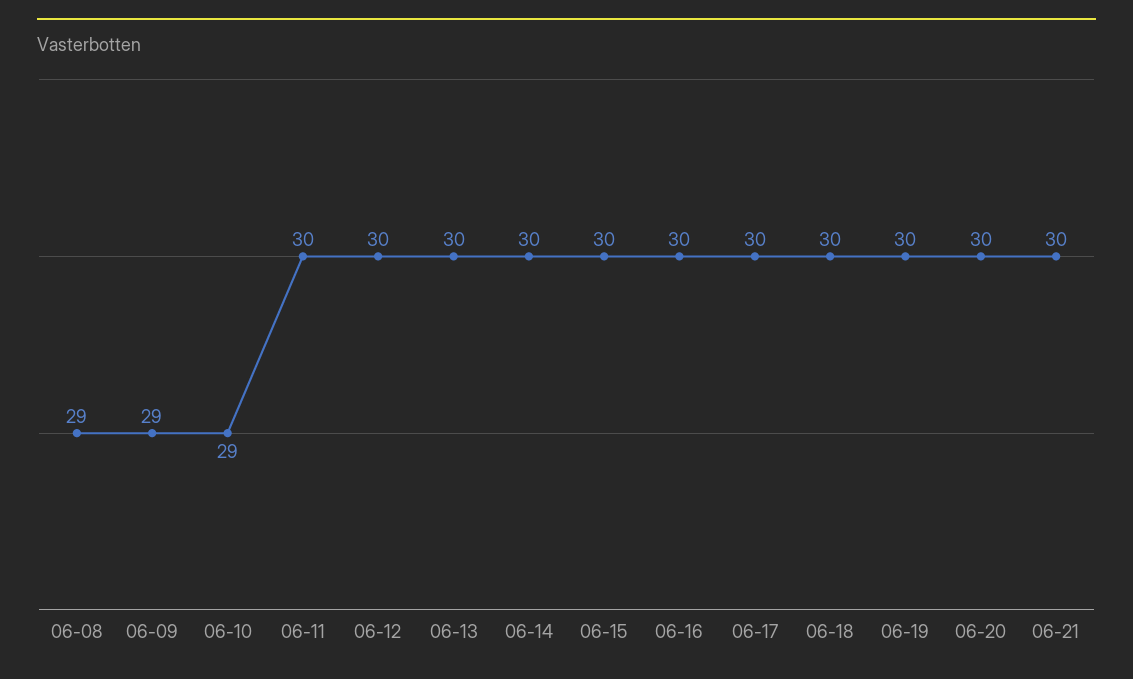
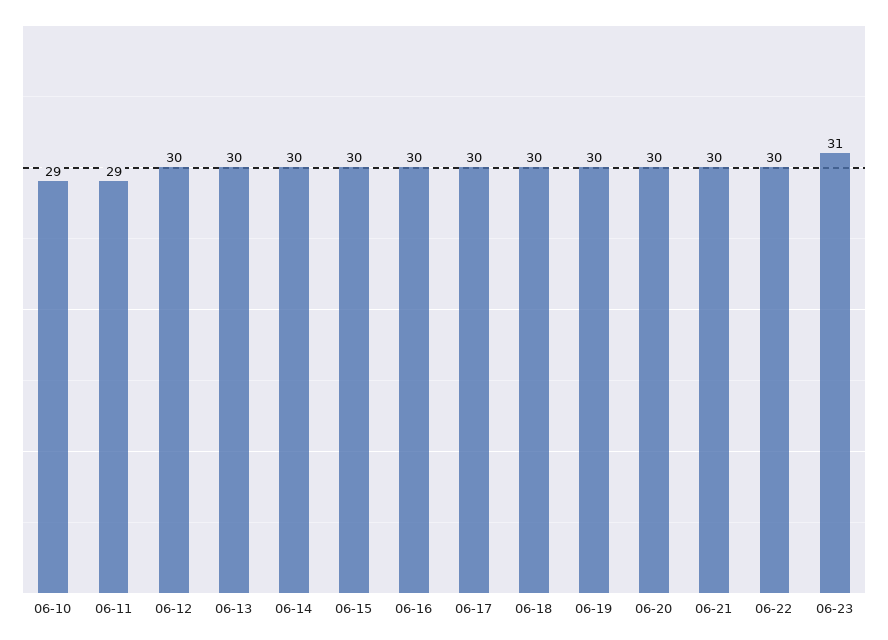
06-08: 29 -> none
06-09: 29 -> none
06-11: 30 -> 29
06-22: none -> 30
06-23: none -> 31

